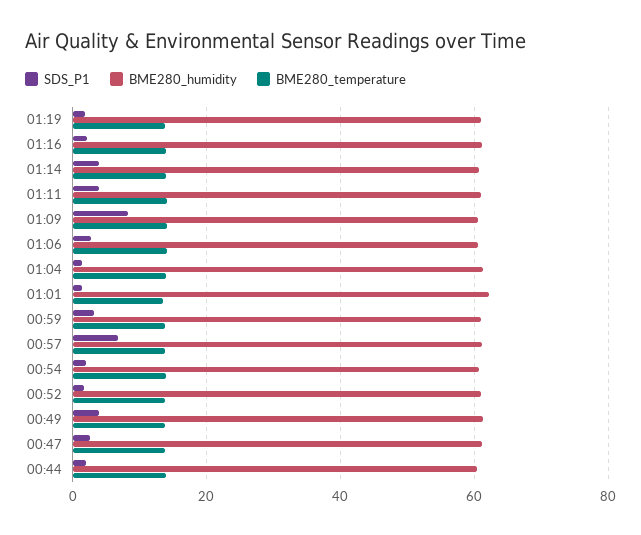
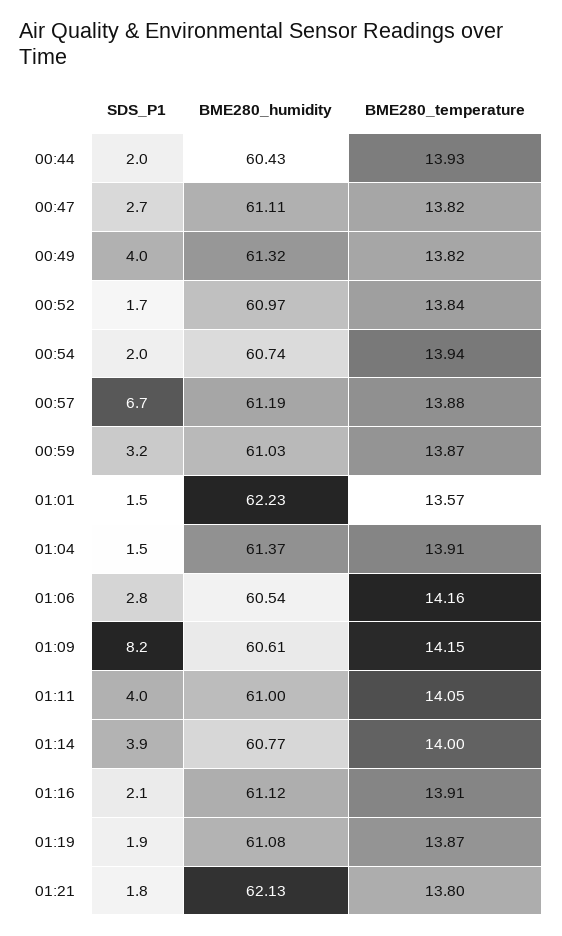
SDS_P1, 01:21: none -> 1.8
BME280_humidity, 01:21: none -> 62.13
BME280_temperature, 01:21: none -> 13.8

